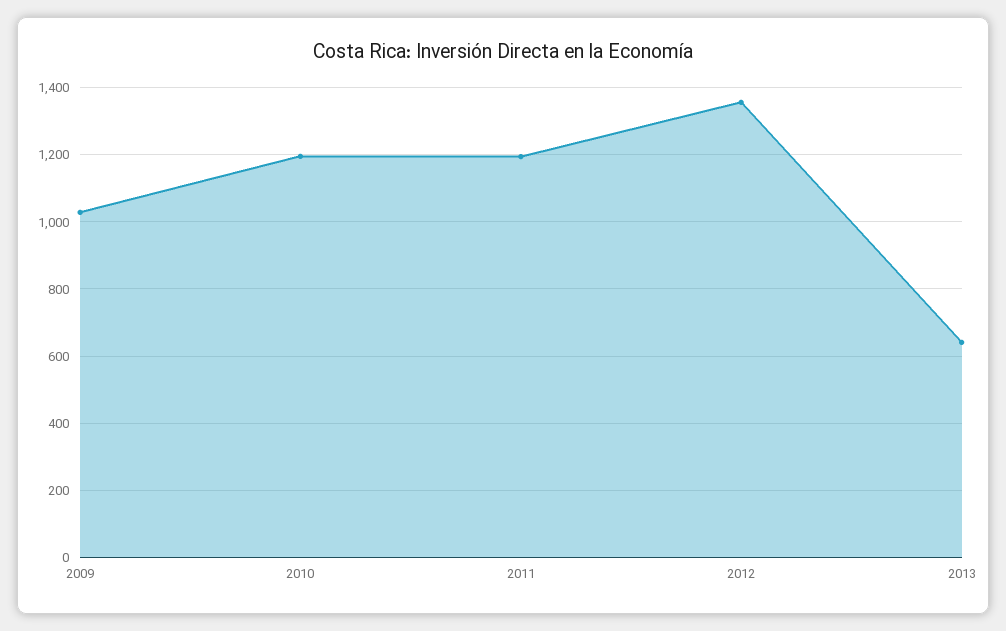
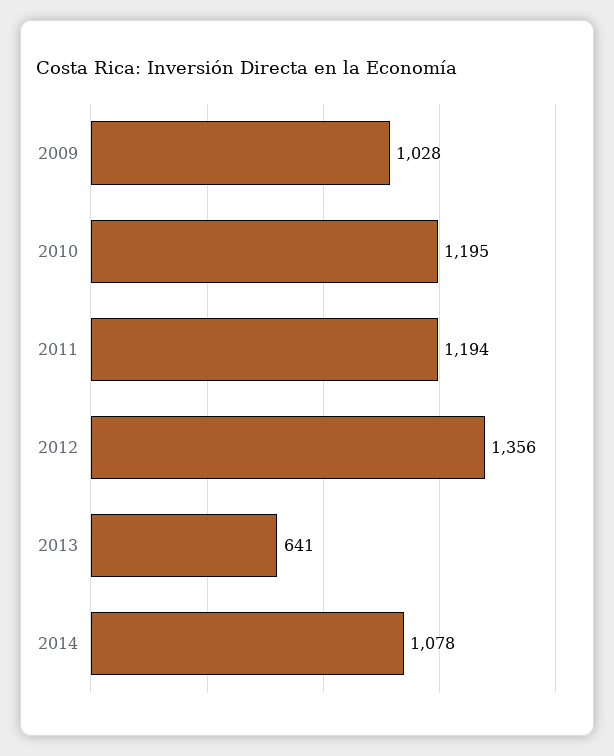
2014: none -> 1078

